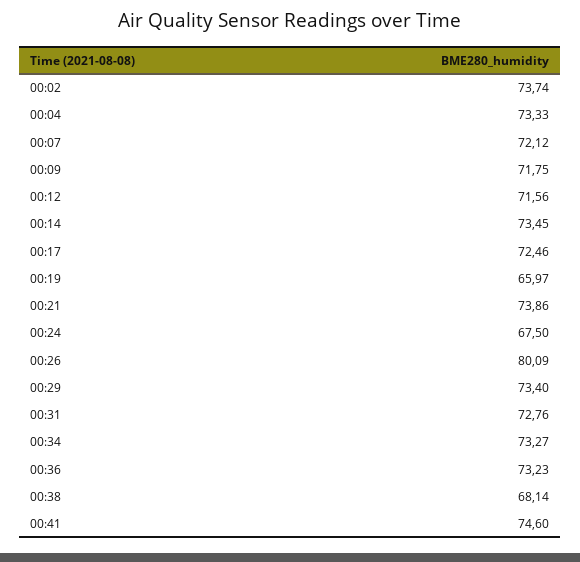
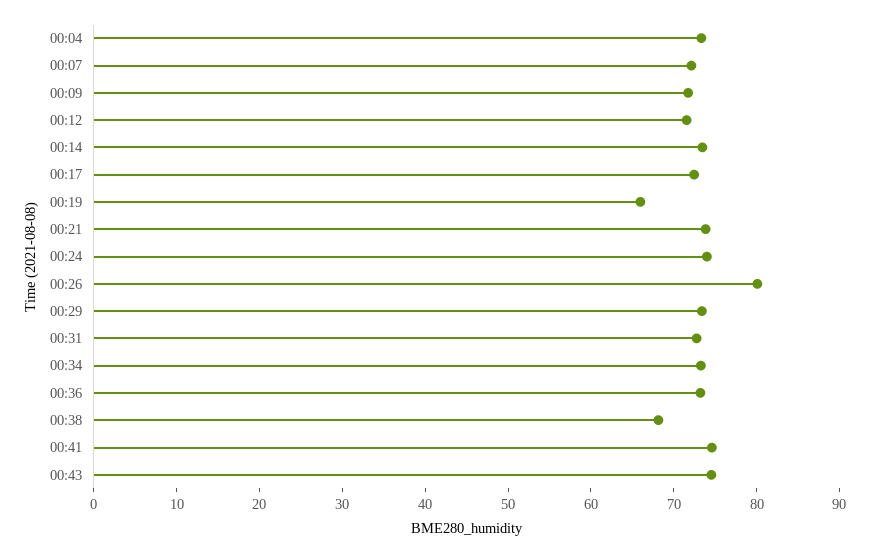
00:02: 73.74 -> none
00:24: 67.5 -> 74
00:43: none -> 74

